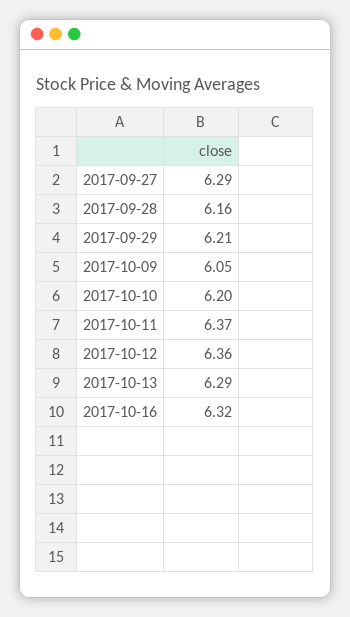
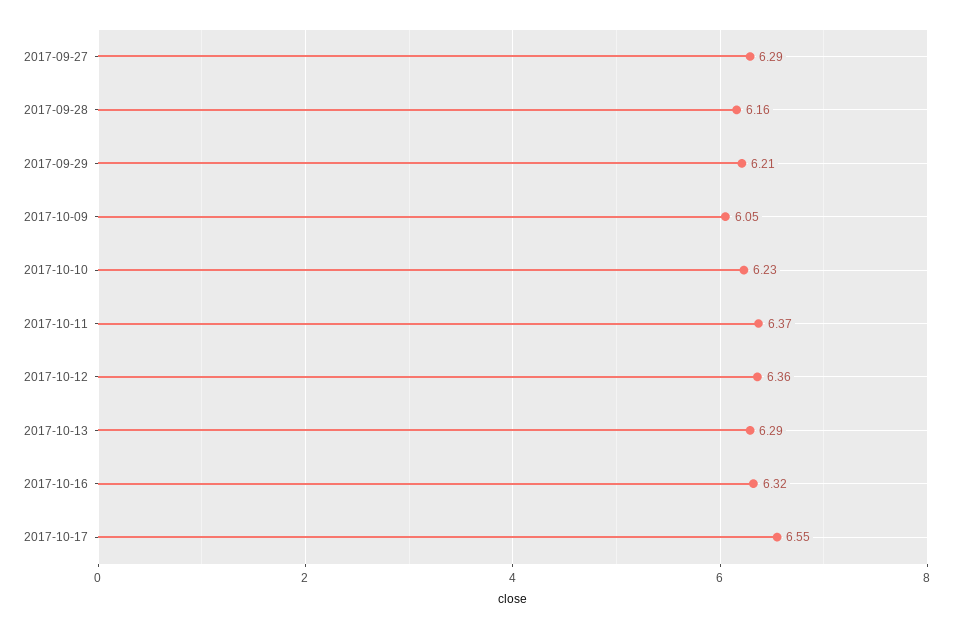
2017-10-10: 6.2 -> 6.23
2017-10-17: none -> 6.55

